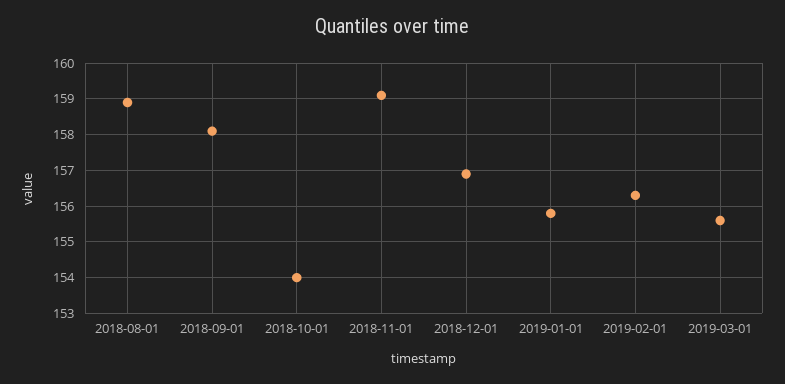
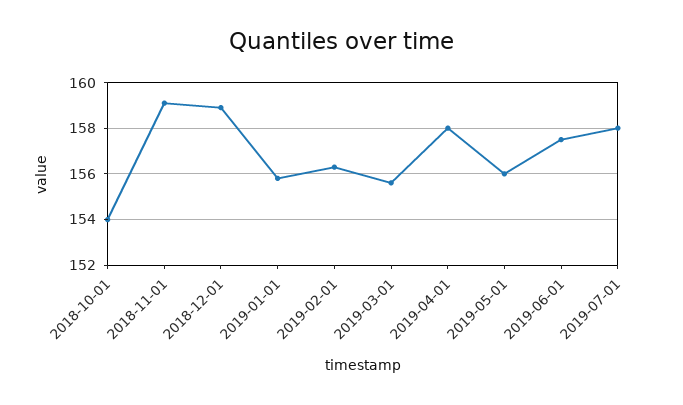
2018-08-01: 159 -> none
2018-09-01: 158 -> none
2018-12-01: 157 -> 159
2019-04-01: none -> 158
2019-05-01: none -> 156
2019-06-01: none -> 157.5
2019-07-01: none -> 158

